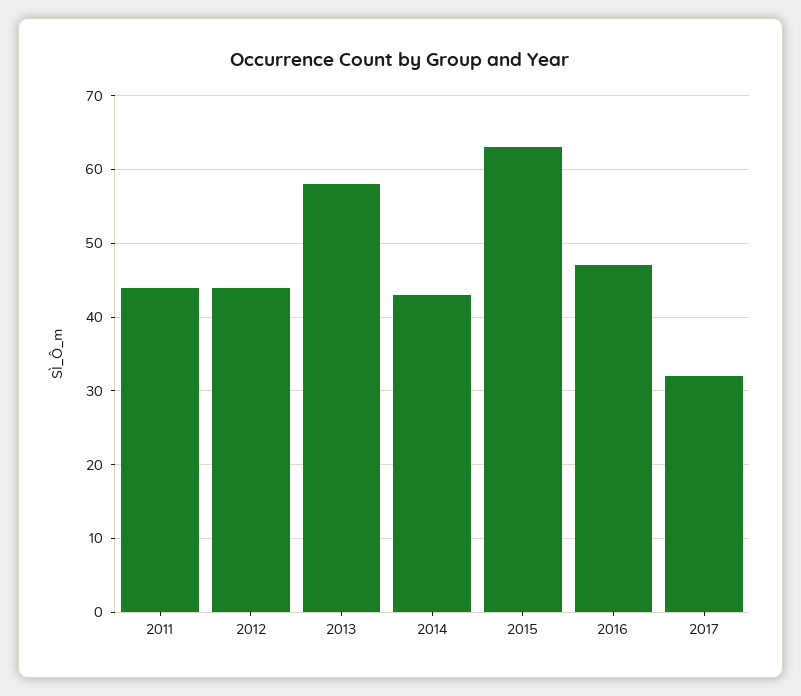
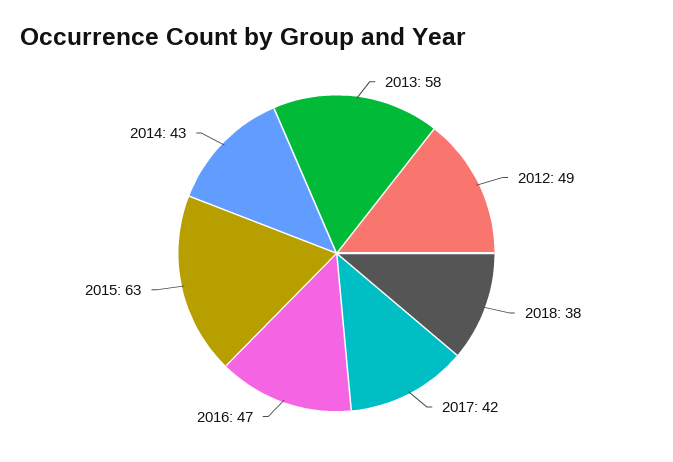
2011: 44 -> none
2012: 44 -> 49
2017: 32 -> 42
2018: none -> 38

